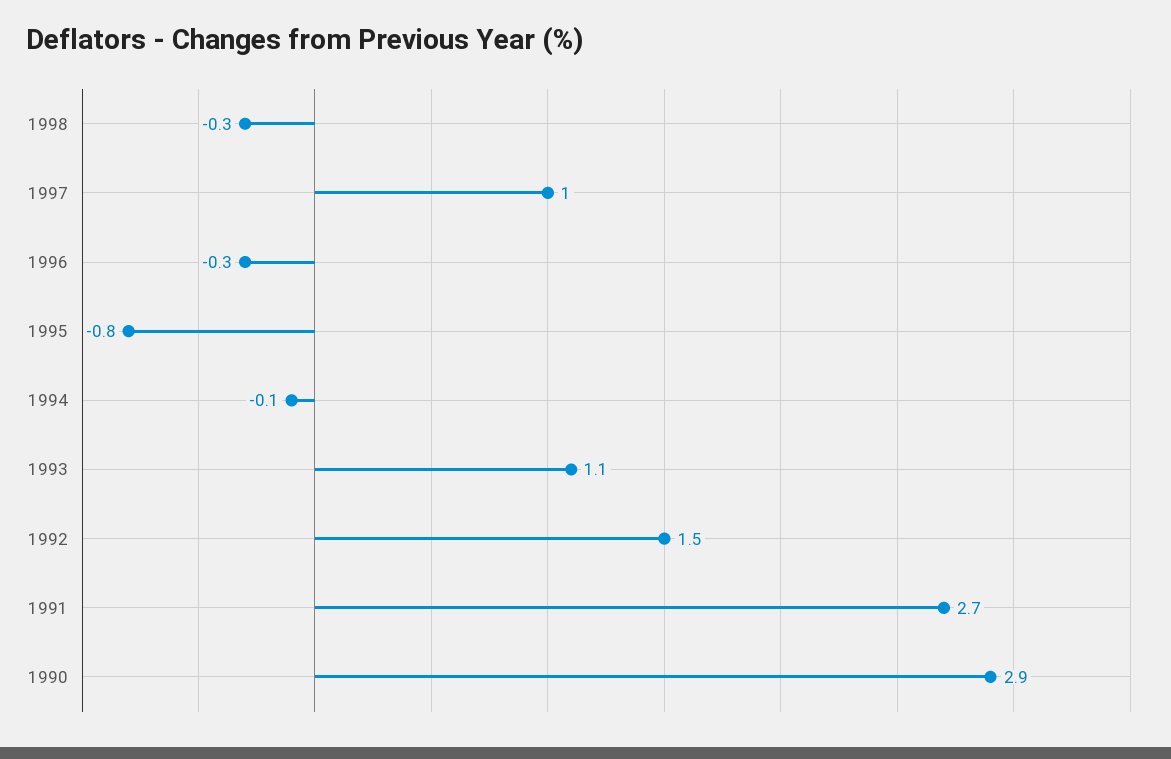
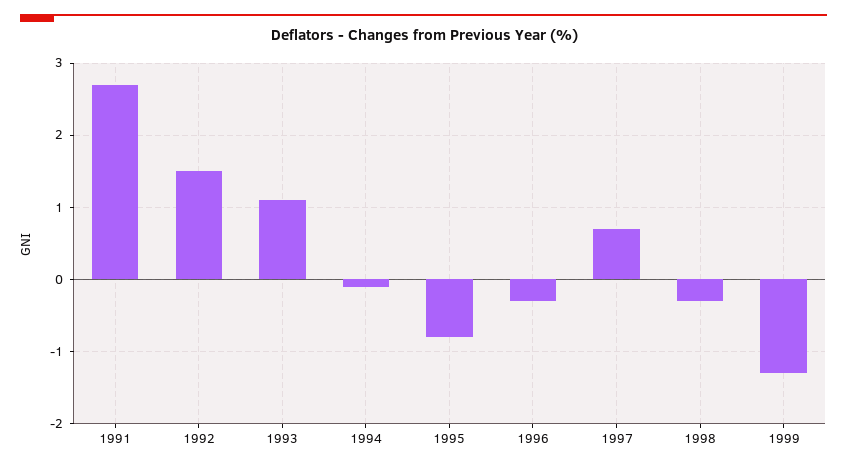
1997: 1 -> 0.7
1990: 2.9 -> none
1999: none -> -1.3

